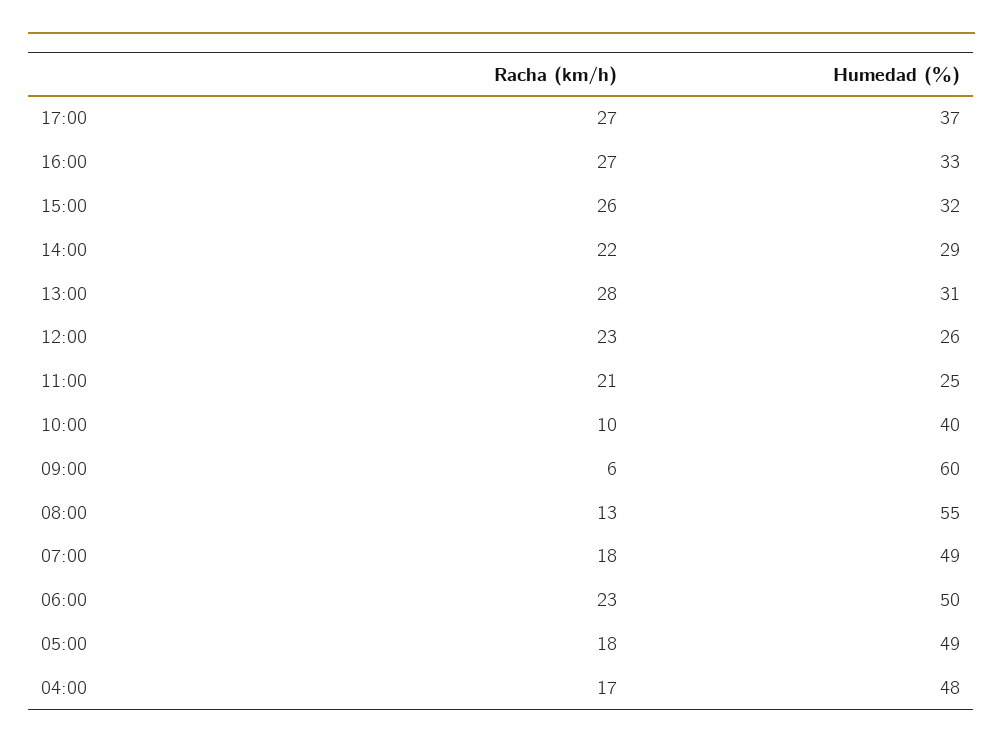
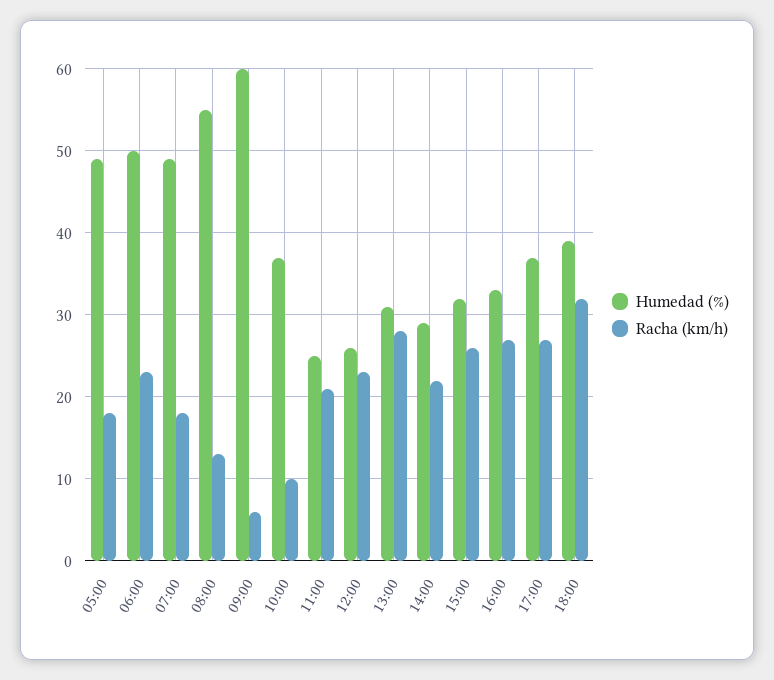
Humedad (%), 10:00: 40 -> 37
Racha (km/h), 04:00: 17 -> none
Humedad (%), 04:00: 48 -> none
Humedad (%), 18:00: none -> 39
Racha (km/h), 18:00: none -> 32

